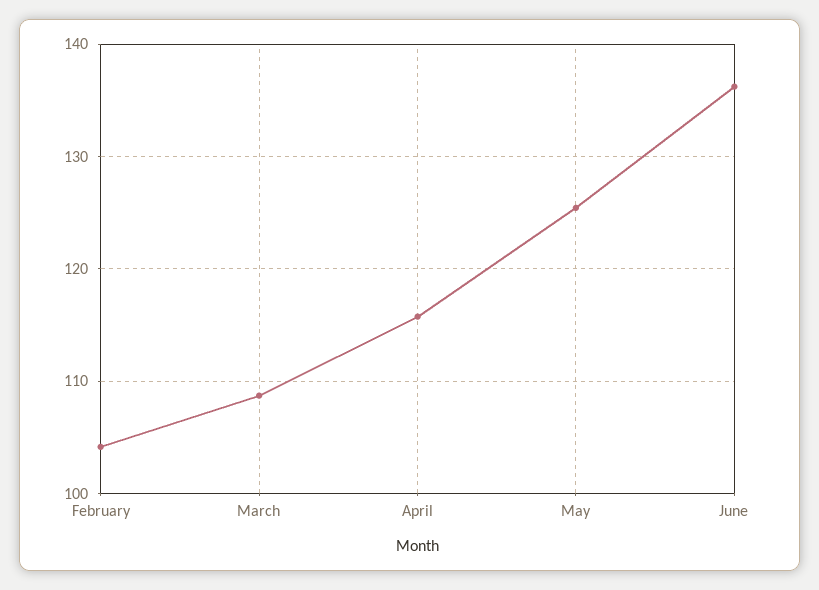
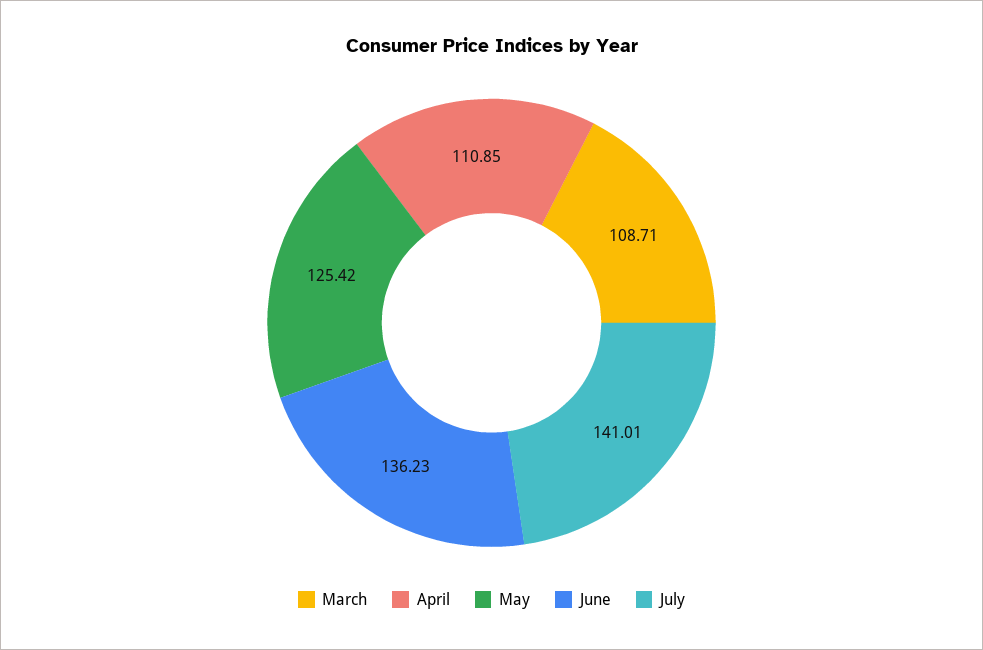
February: 104 -> none
April: 116 -> 110.85
July: none -> 141.01

